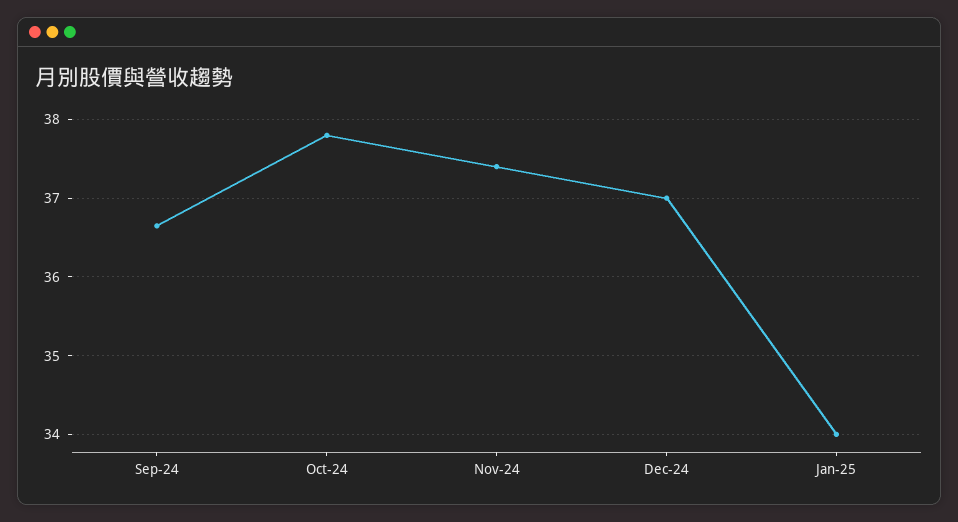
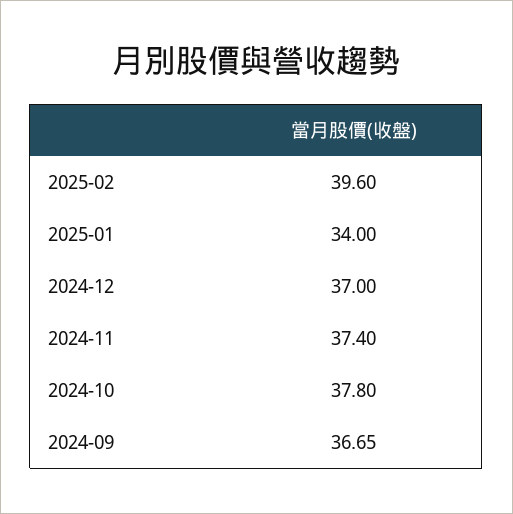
2025-02: none -> 39.6

